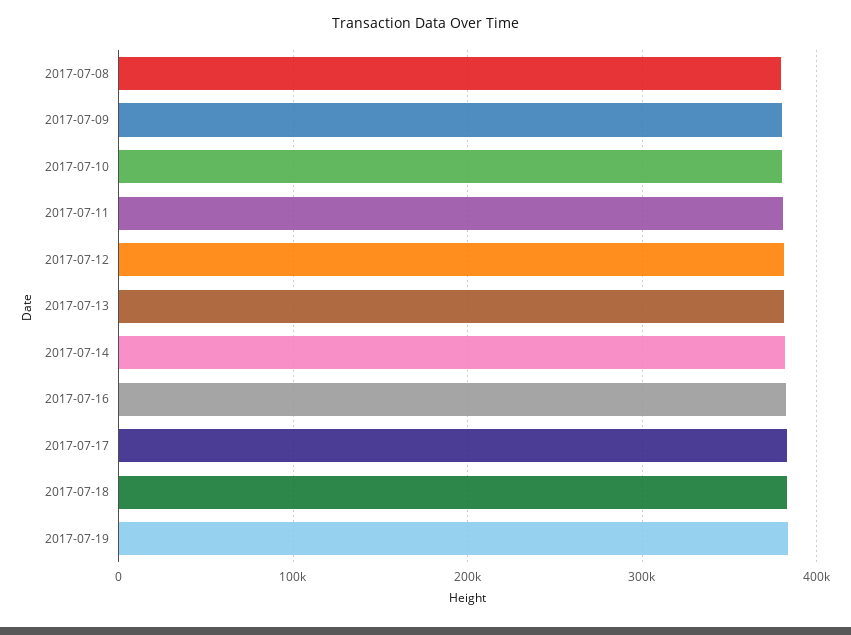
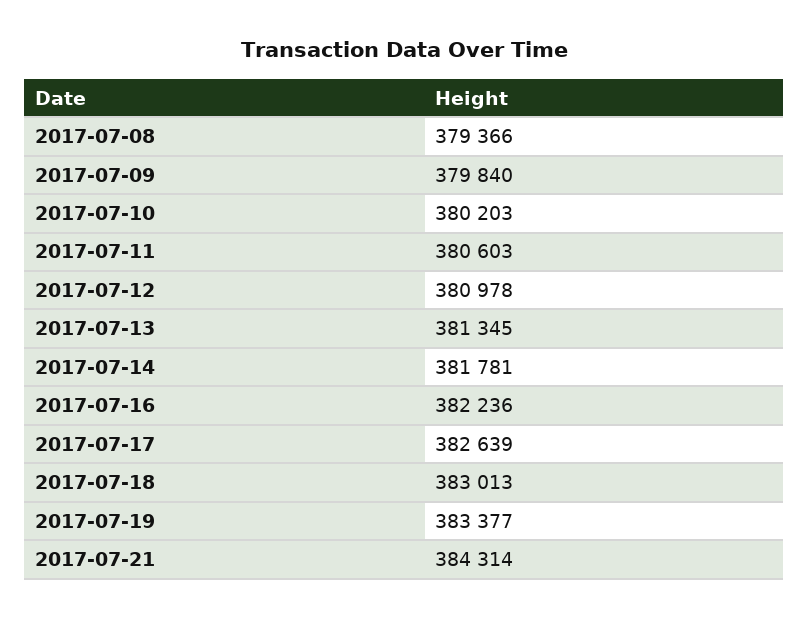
2017-07-21: none -> 384314

